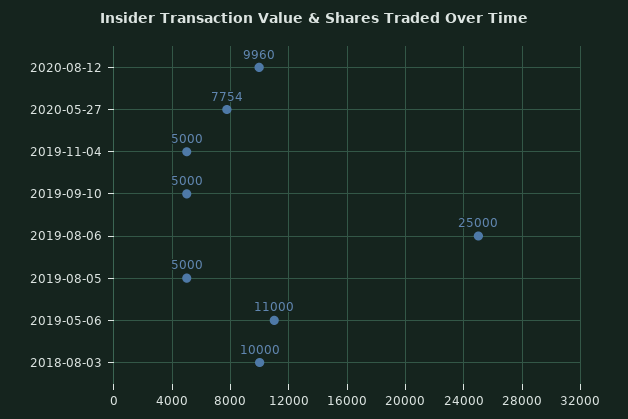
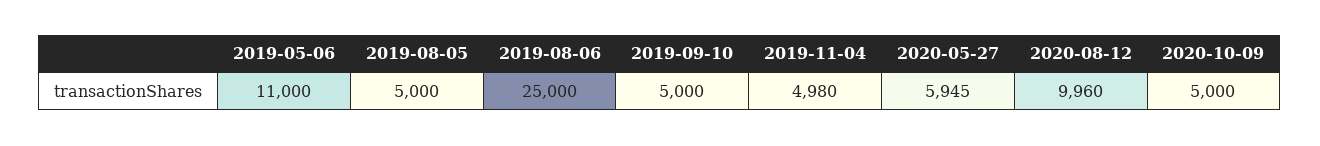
2020-05-27: 7754 -> 5945
2019-11-04: 5000 -> 4980
2018-08-03: 10000 -> none
2020-10-09: none -> 5000

